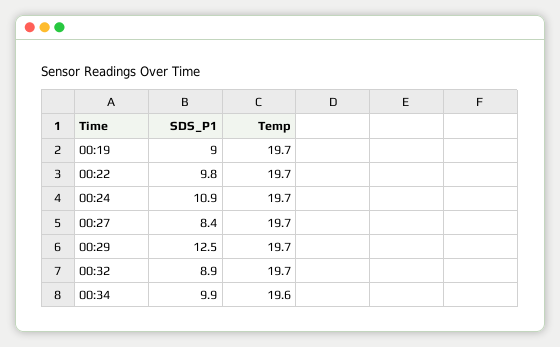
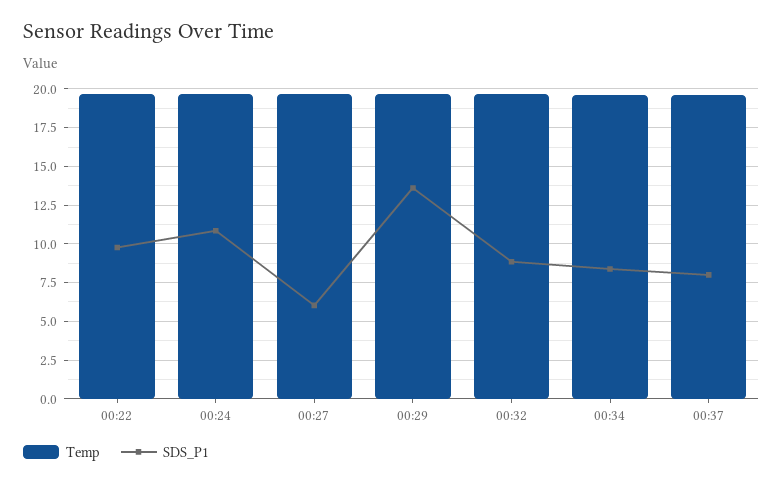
SDS_P1, 00:19: 9 -> none
Temp, 00:19: 19.7 -> none
SDS_P1, 00:27: 8.4 -> 6
SDS_P1, 00:29: 12.5 -> 13.5
SDS_P1, 00:34: 9.9 -> 8.5
Temp, 00:37: none -> 19.5
SDS_P1, 00:37: none -> 8

